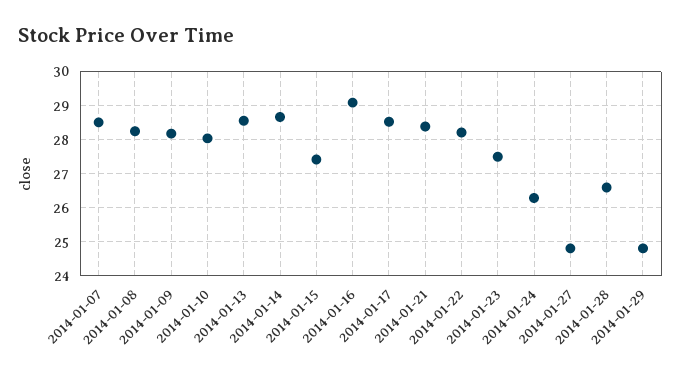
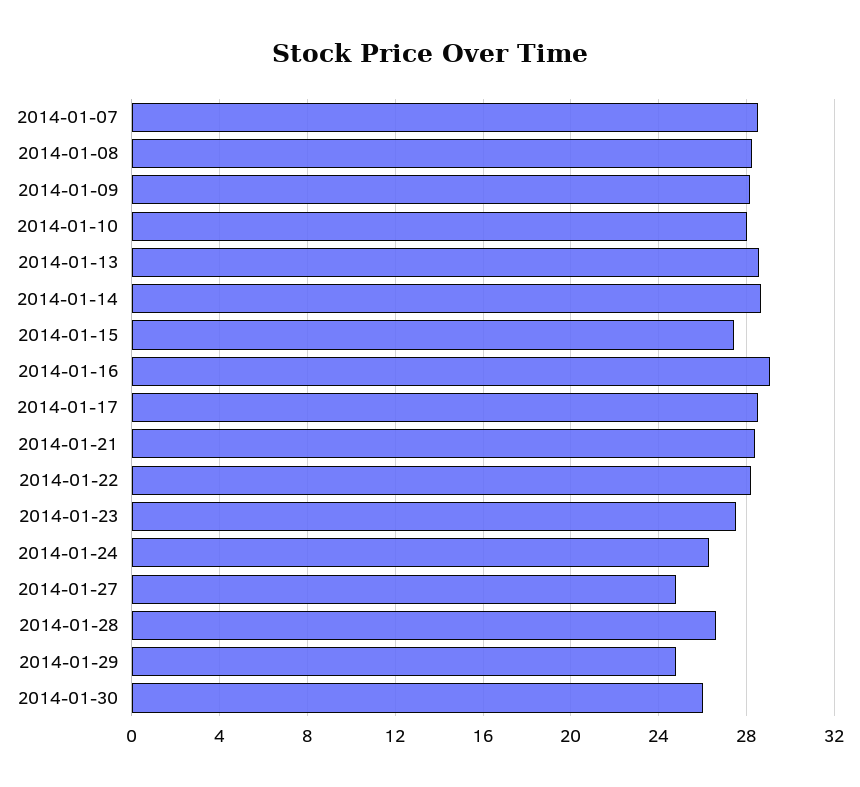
2014-01-30: none -> 26

